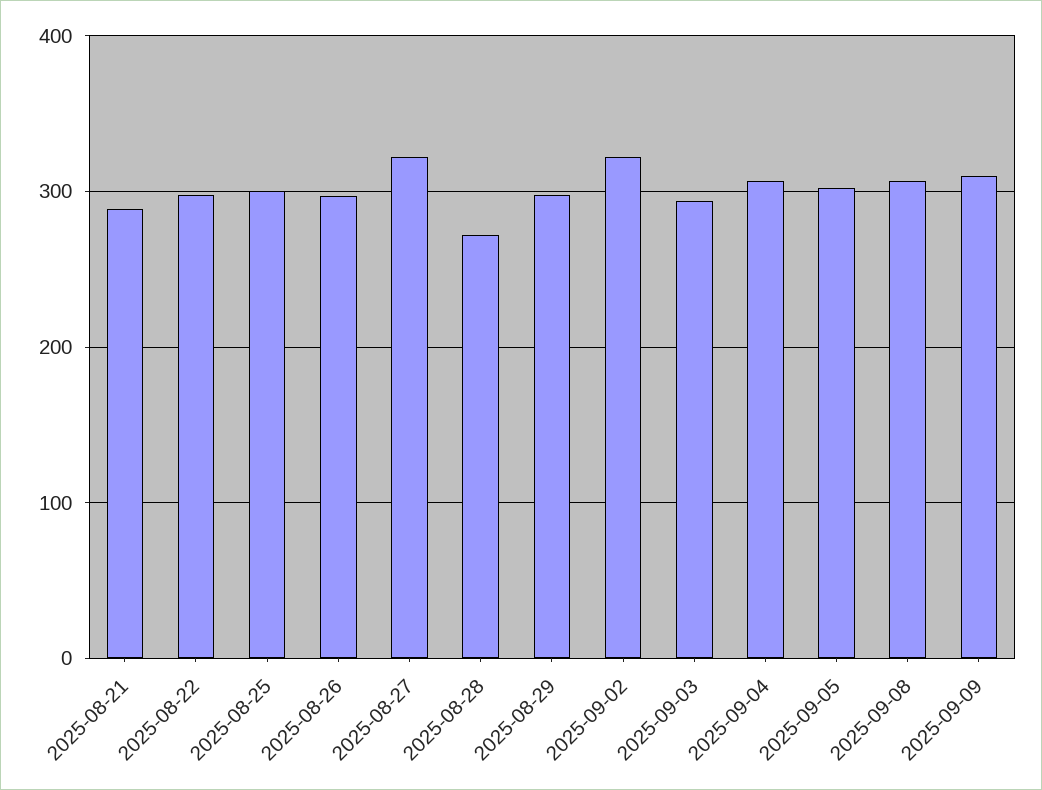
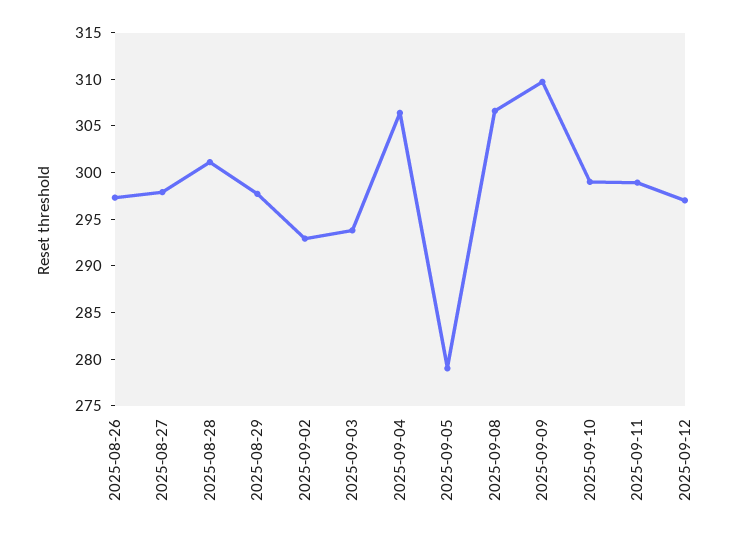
2025-08-21: 290 -> none
2025-08-22: 300 -> none
2025-08-25: 300 -> none
2025-08-27: 320 -> 298
2025-08-28: 270 -> 301
2025-09-02: 320 -> 293
2025-09-05: 300 -> 279
2025-09-10: none -> 299
2025-09-11: none -> 299
2025-09-12: none -> 297

